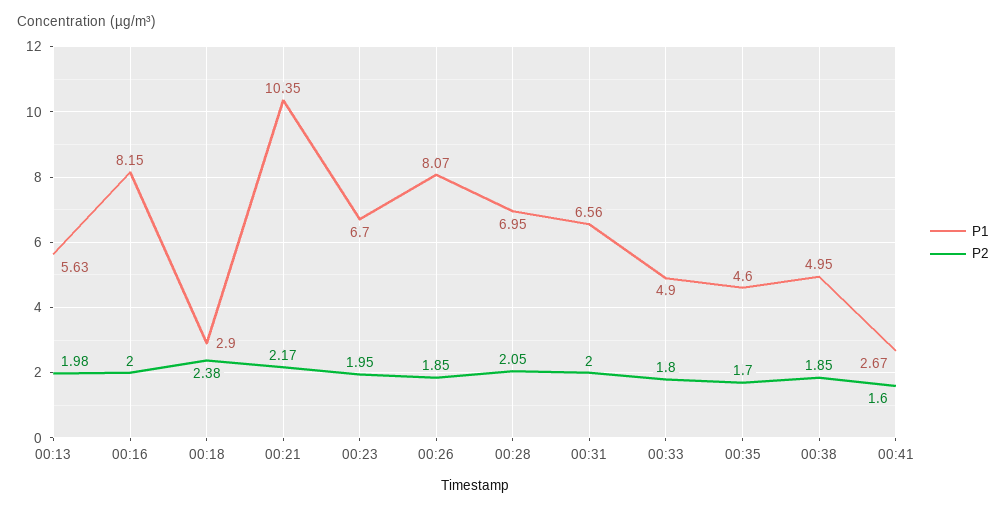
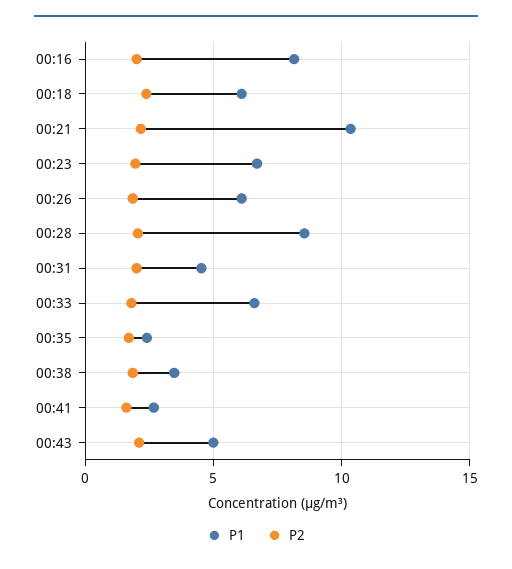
P1, 00:13: 5.63 -> none
P2, 00:13: 1.98 -> none
P1, 00:18: 2.9 -> 6
P1, 00:26: 8.07 -> 6
P1, 00:28: 6.95 -> 8.5
P1, 00:31: 6.56 -> 4.5
P1, 00:33: 4.9 -> 6.5
P1, 00:35: 4.6 -> 2.5
P1, 00:38: 4.95 -> 3.5
P1, 00:43: none -> 5
P2, 00:43: none -> 2

